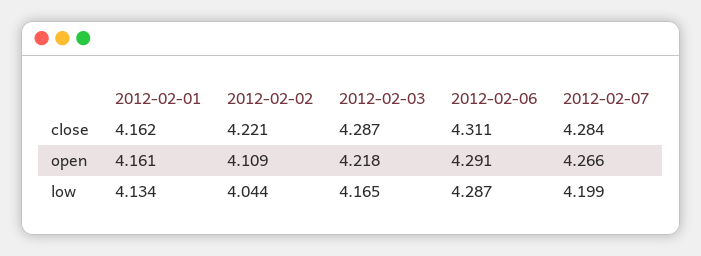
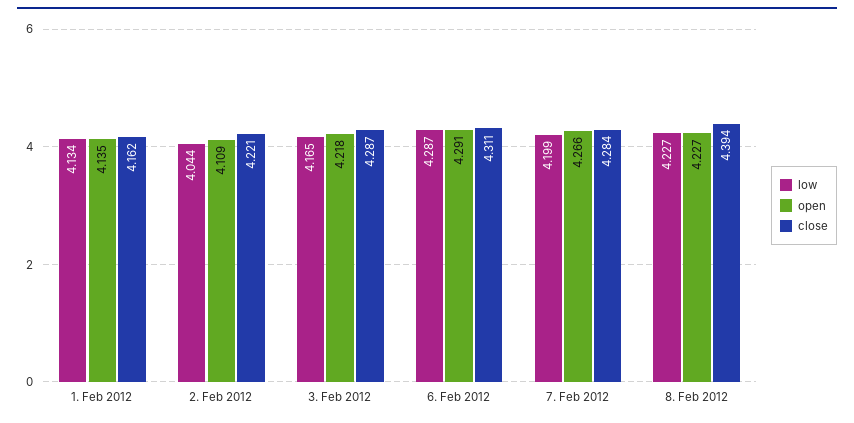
open, 2012-02-01: 4.161 -> 4.135
low, 8. Feb 2012: none -> 4.227
open, 8. Feb 2012: none -> 4.227
close, 8. Feb 2012: none -> 4.394

